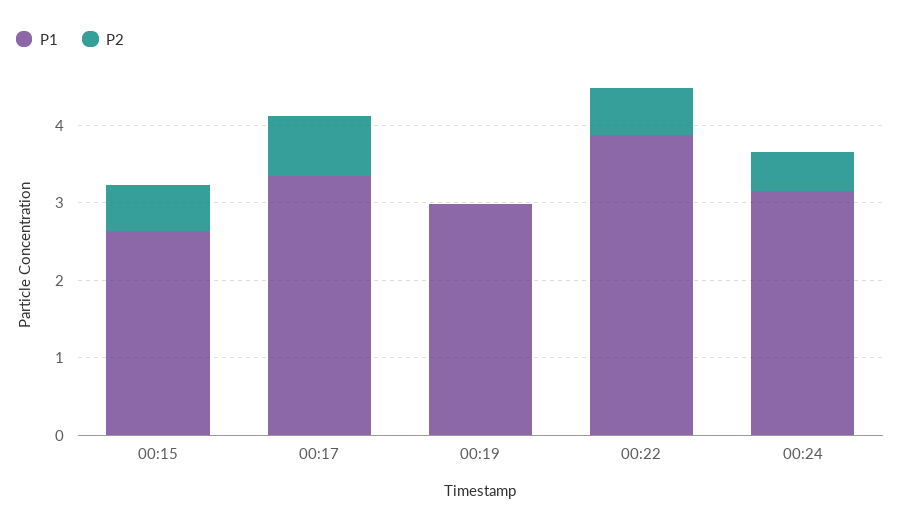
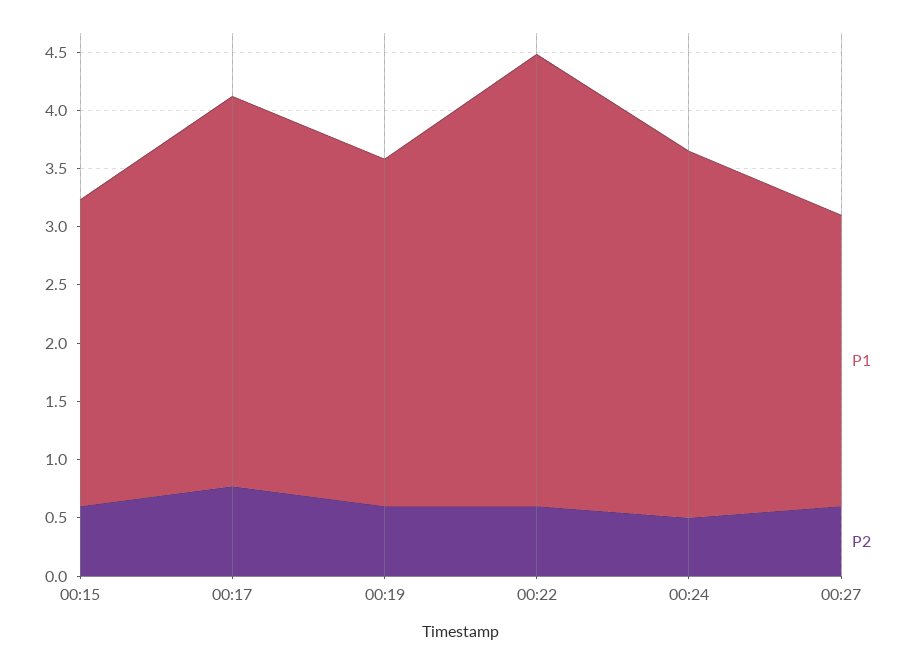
P2, 00:19: 0 -> 0.6
P1, 00:27: none -> 2.5
P2, 00:27: none -> 0.6

